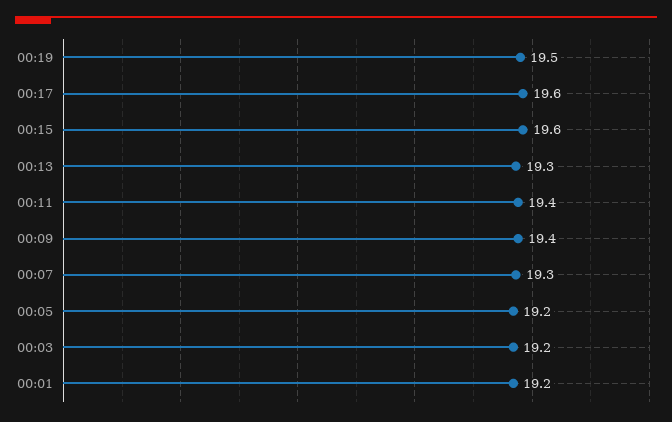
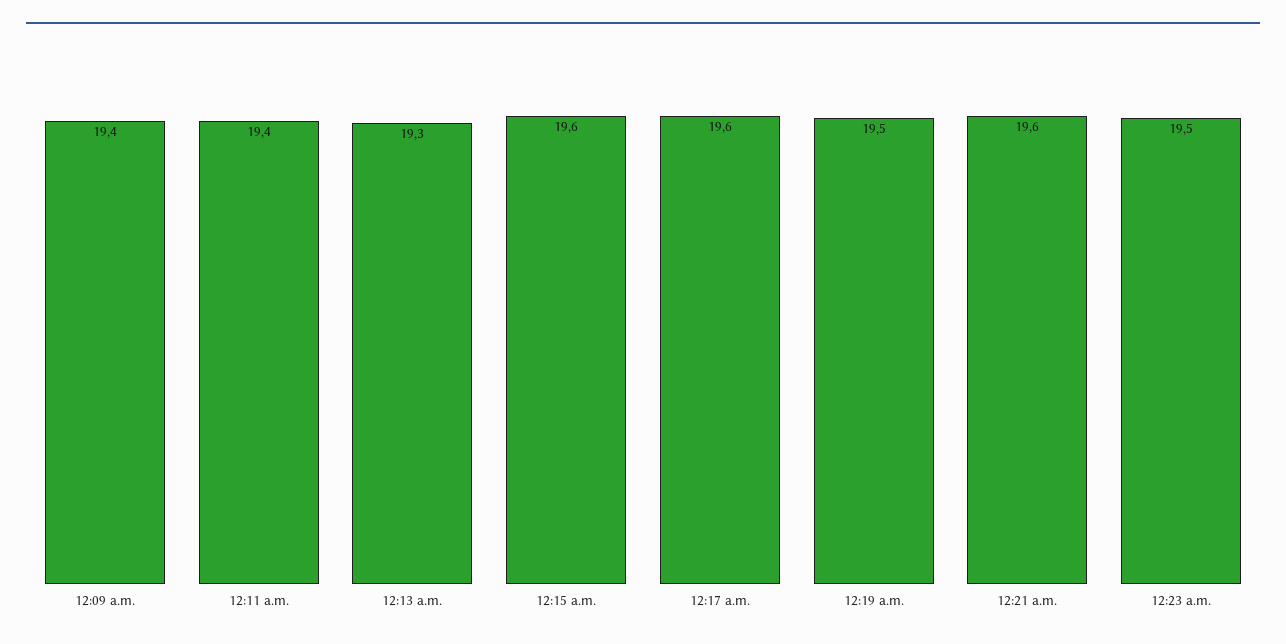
00:07: 19.3 -> none
00:05: 19.2 -> none
00:03: 19.2 -> none
00:01: 19.2 -> none
12:21 a.m.: none -> 19.6
12:23 a.m.: none -> 19.5

